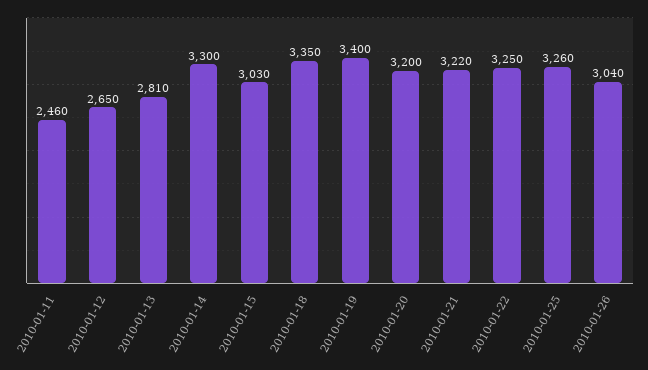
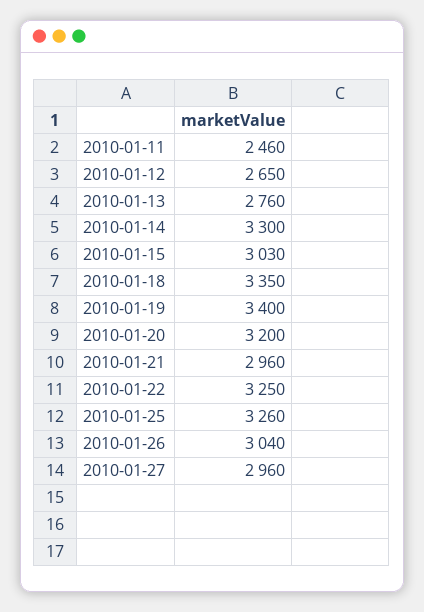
2010-01-13: 2810 -> 2760
2010-01-21: 3220 -> 2960
2010-01-27: none -> 2960

